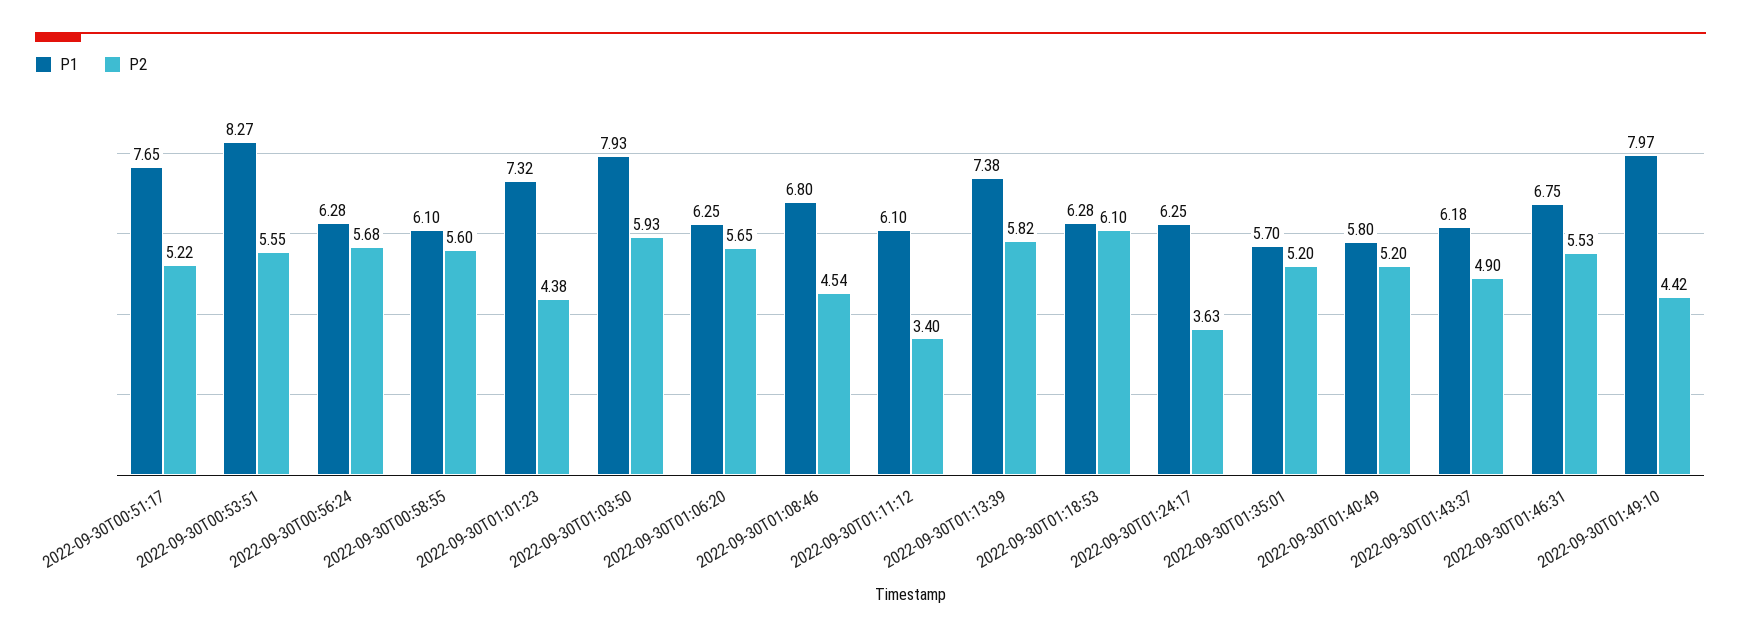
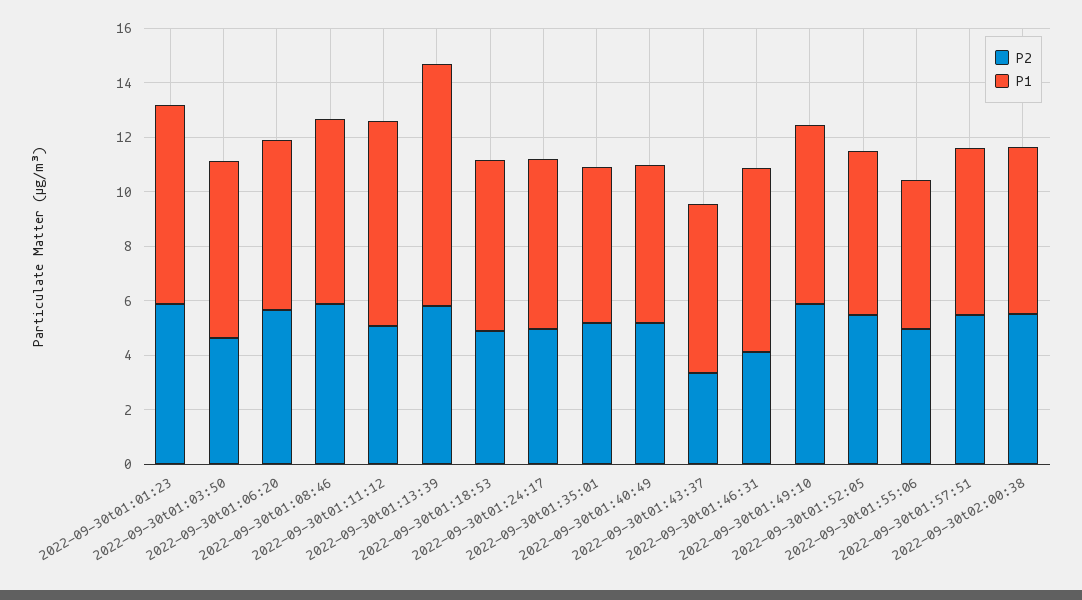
P1, 2022-09-30T00:51:17: 7.65 -> none
P2, 2022-09-30T00:51:17: 5.22 -> none
P1, 2022-09-30T00:53:51: 8.27 -> none
P2, 2022-09-30T00:53:51: 5.55 -> none
P1, 2022-09-30T00:56:24: 6.28 -> none
P2, 2022-09-30T00:56:24: 5.68 -> none
P1, 2022-09-30T00:58:55: 6.1 -> none
P2, 2022-09-30T00:58:55: 5.6 -> none
P2, 2022-09-30T01:01:23: 4.38 -> 6
P1, 2022-09-30T01:03:50: 7.93 -> 6.5
P2, 2022-09-30T01:03:50: 5.93 -> 4.5
P2, 2022-09-30T01:08:46: 4.54 -> 6
P1, 2022-09-30T01:11:12: 6.1 -> 7.5
P2, 2022-09-30T01:11:12: 3.4 -> 5
P1, 2022-09-30T01:13:39: 7.38 -> 9
P2, 2022-09-30T01:18:53: 6.1 -> 5
P2, 2022-09-30T01:24:17: 3.63 -> 5
P2, 2022-09-30T01:43:37: 4.9 -> 3.5
P2, 2022-09-30T01:46:31: 5.53 -> 4
P1, 2022-09-30T01:49:10: 7.97 -> 6.5
P2, 2022-09-30T01:49:10: 4.42 -> 6
P2, 2022-09-30t01:52:05: none -> 5.5
P1, 2022-09-30t01:52:05: none -> 6
P2, 2022-09-30t01:55:06: none -> 5
P1, 2022-09-30t01:55:06: none -> 5.5
P2, 2022-09-30t01:57:51: none -> 5.5
P1, 2022-09-30t01:57:51: none -> 6
P2, 2022-09-30t02:00:38: none -> 5.5
P1, 2022-09-30t02:00:38: none -> 6

